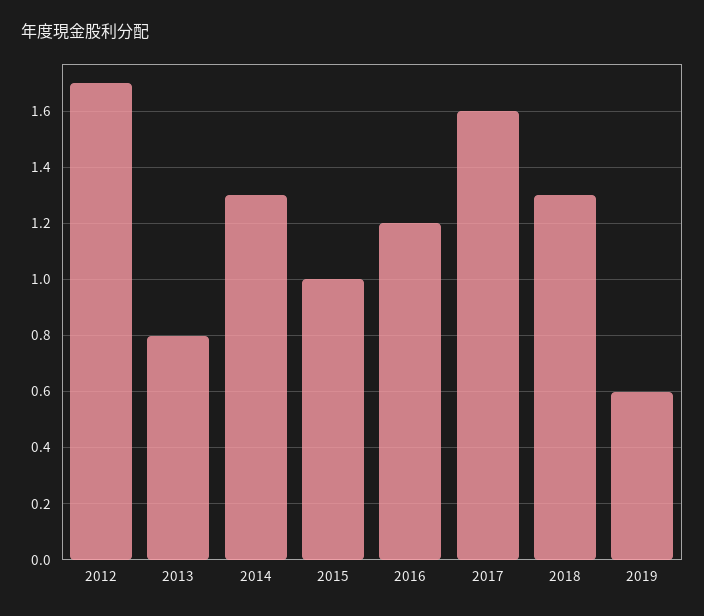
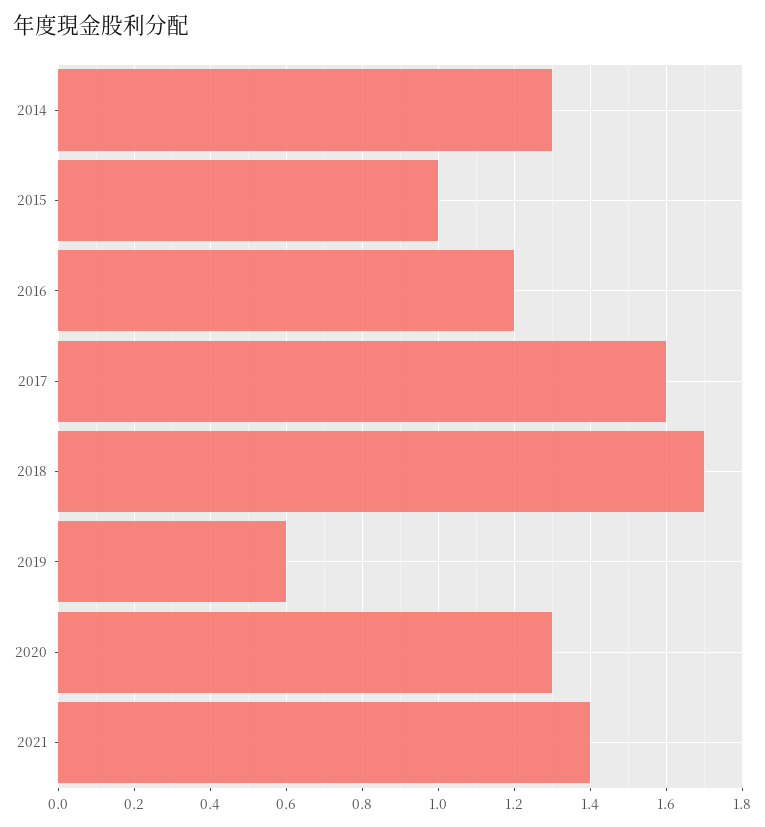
2012: 1.7 -> none
2013: 0.8 -> none
2018: 1.3 -> 1.7
2020: none -> 1.3
2021: none -> 1.4

